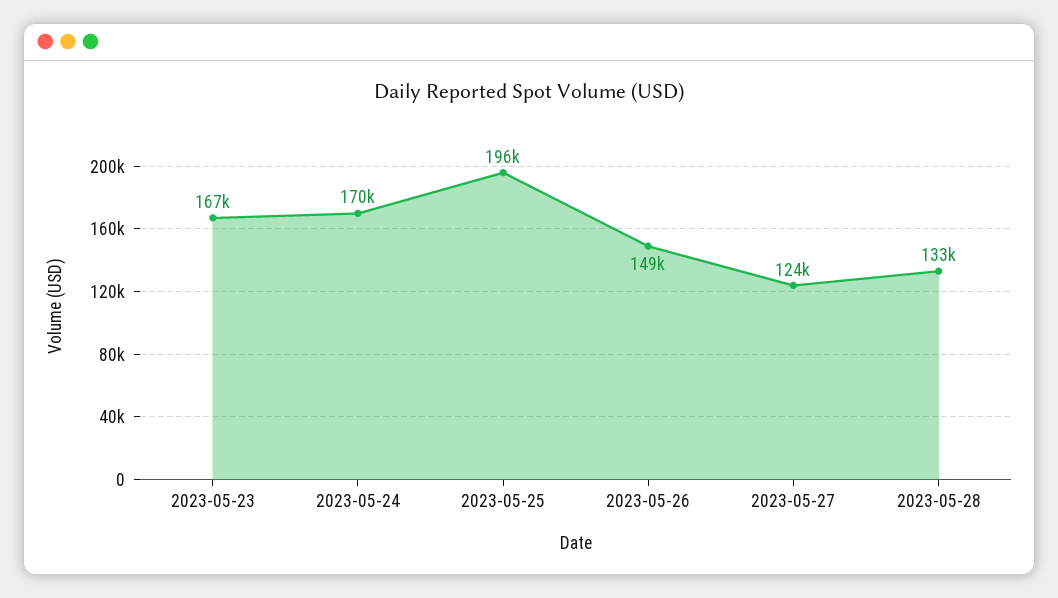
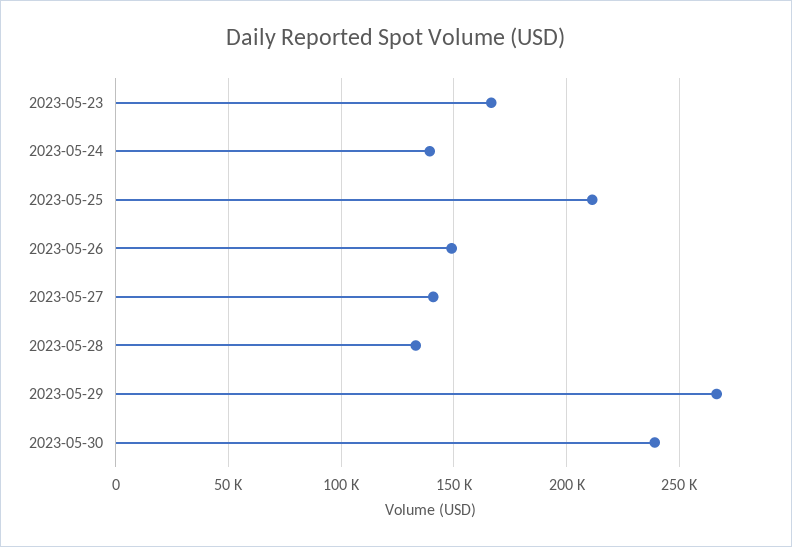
2023-05-24: 170000 -> 140000
2023-05-25: 196000 -> 210000
2023-05-27: 124000 -> 140000
2023-05-29: none -> 265000
2023-05-30: none -> 240000

